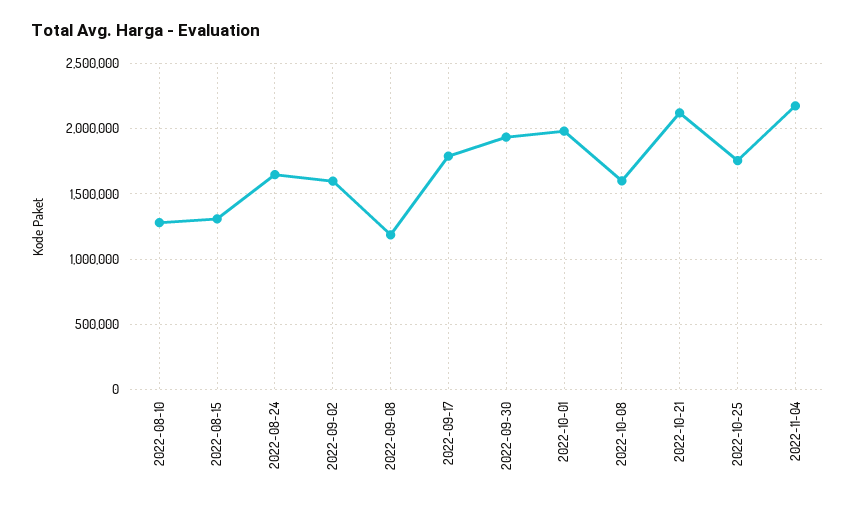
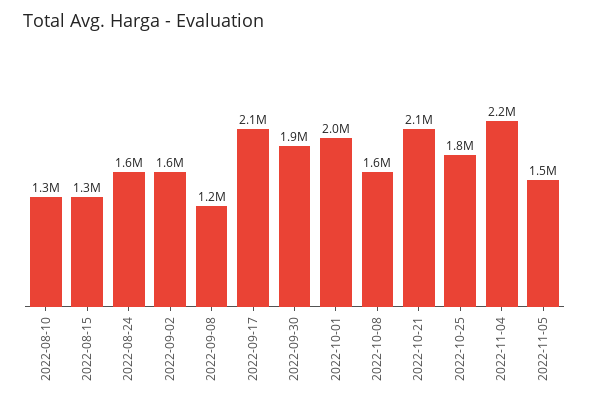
2022-09-17: 1800000 -> 2100000
2022-11-05: none -> 1500000

